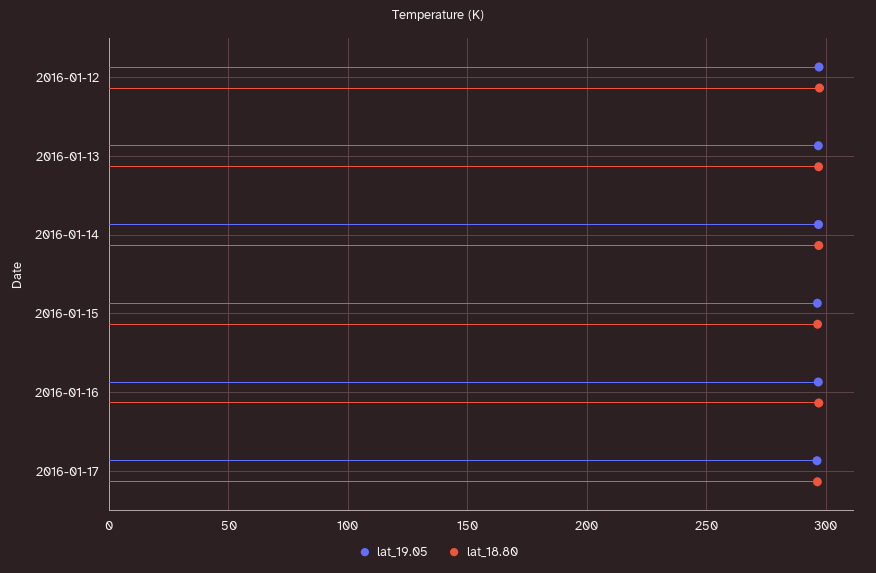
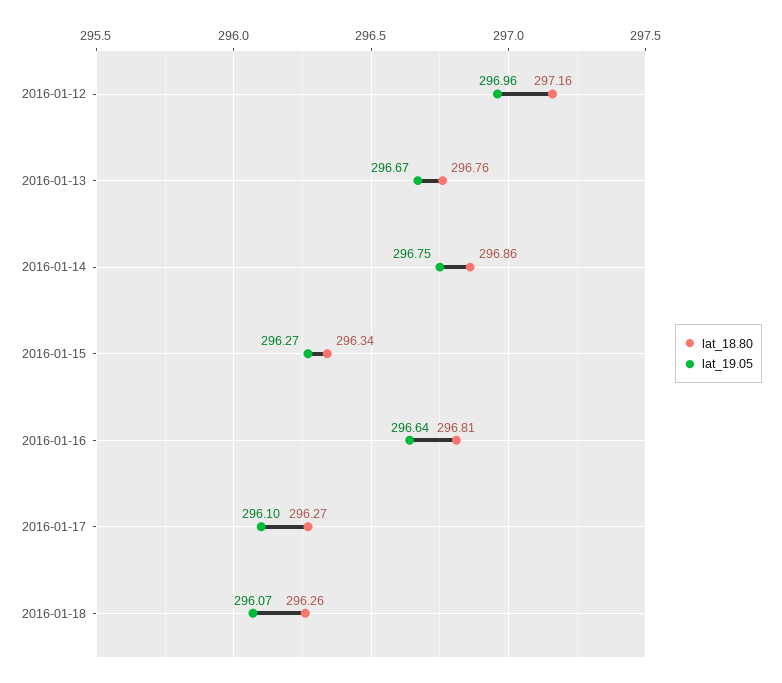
lat_18.80, 2016-01-18: none -> 296.26
lat_19.05, 2016-01-18: none -> 296.07

